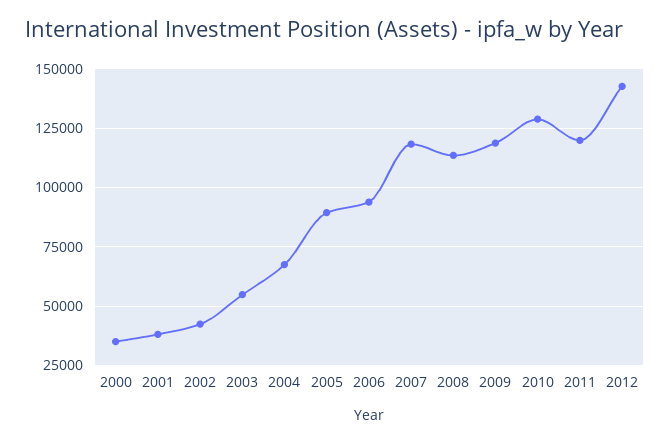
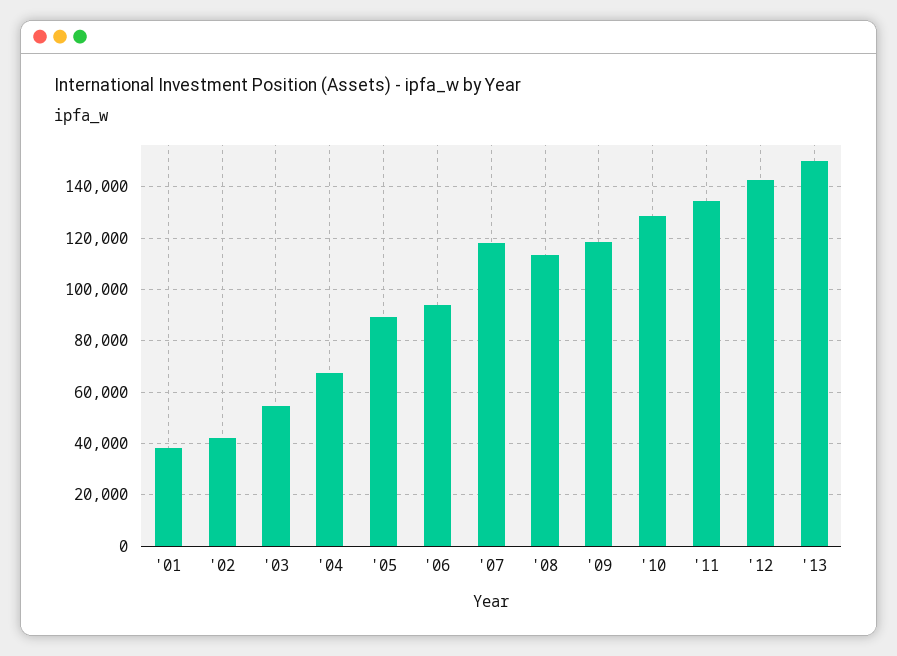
2000: 35000 -> none
2011: 120000 -> 135000
'13: none -> 150000

